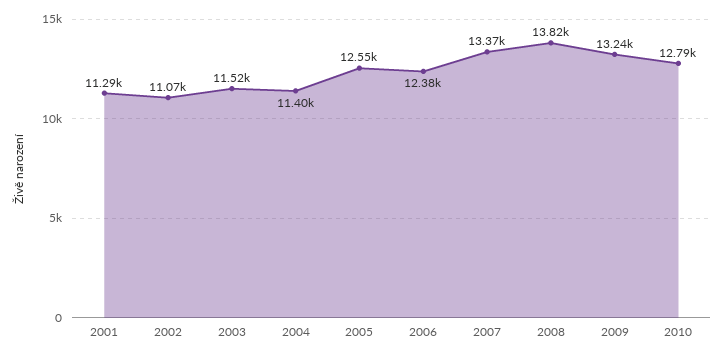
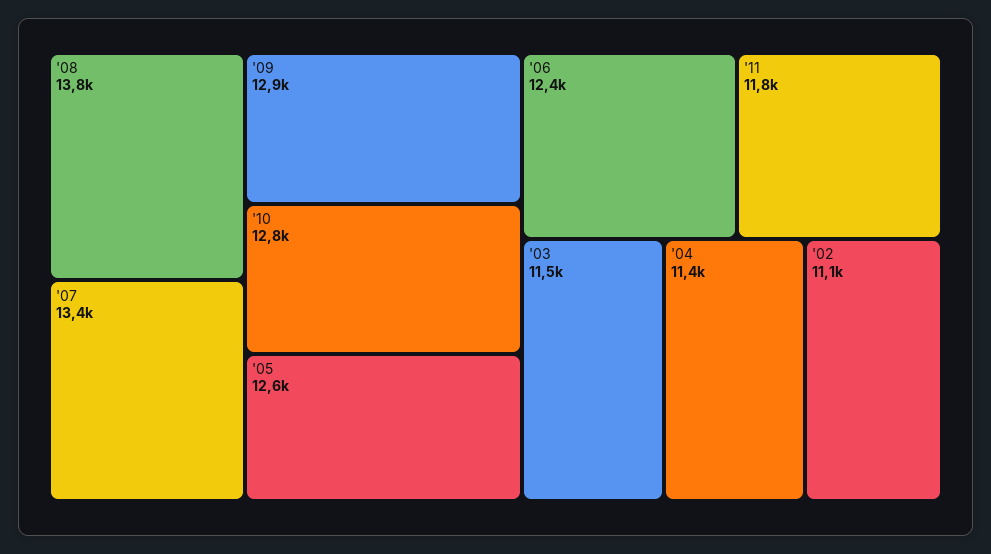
2001: 11290 -> none
2009: 13240 -> 12900
'11: none -> 11800

